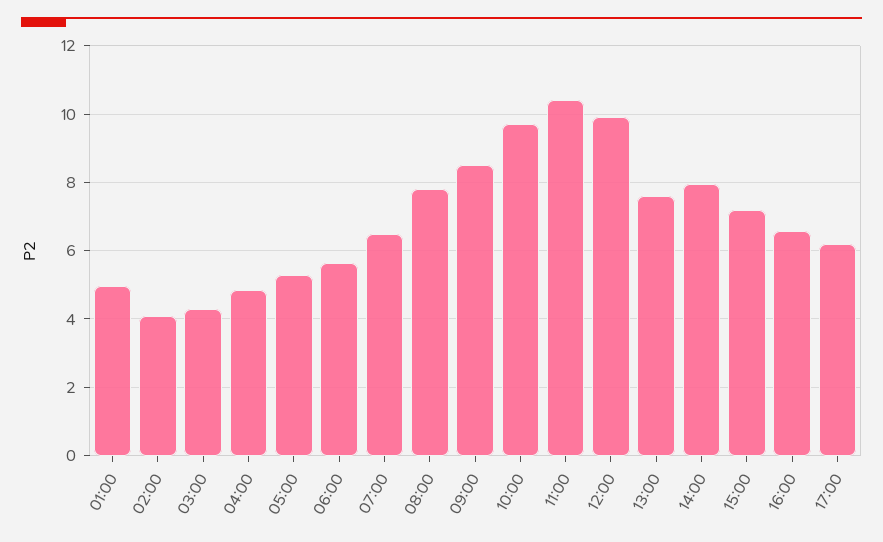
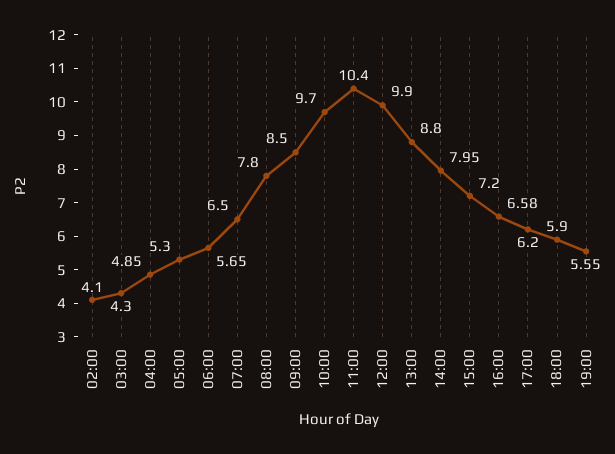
01:00: 5 -> none
13:00: 7.6 -> 8.8
18:00: none -> 5.9
19:00: none -> 5.55

